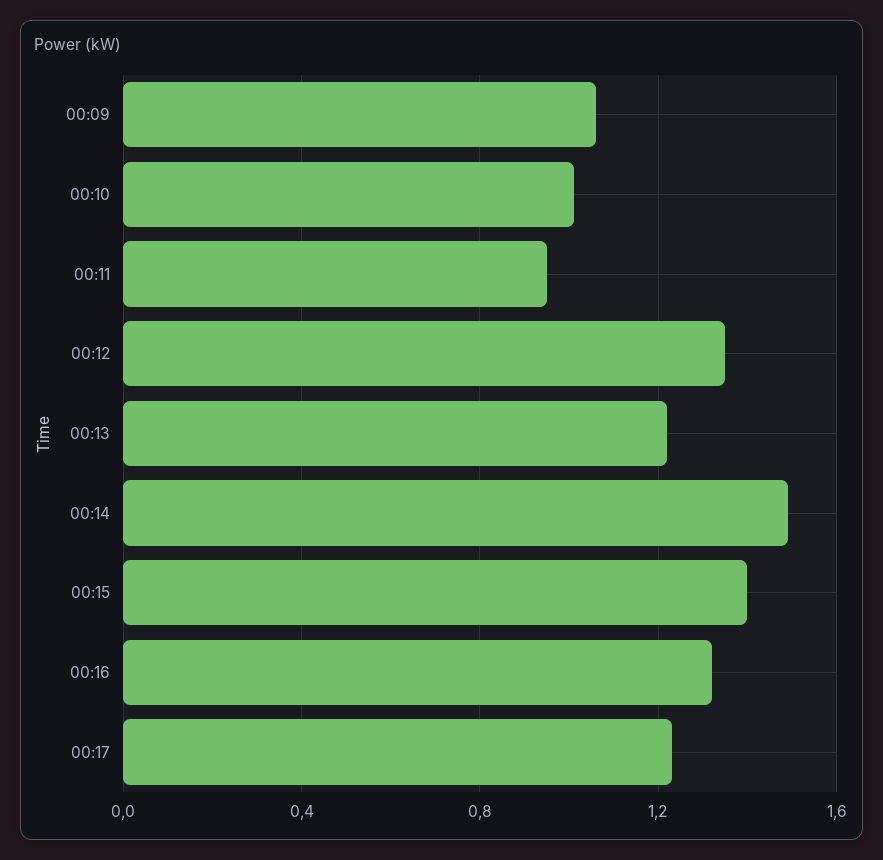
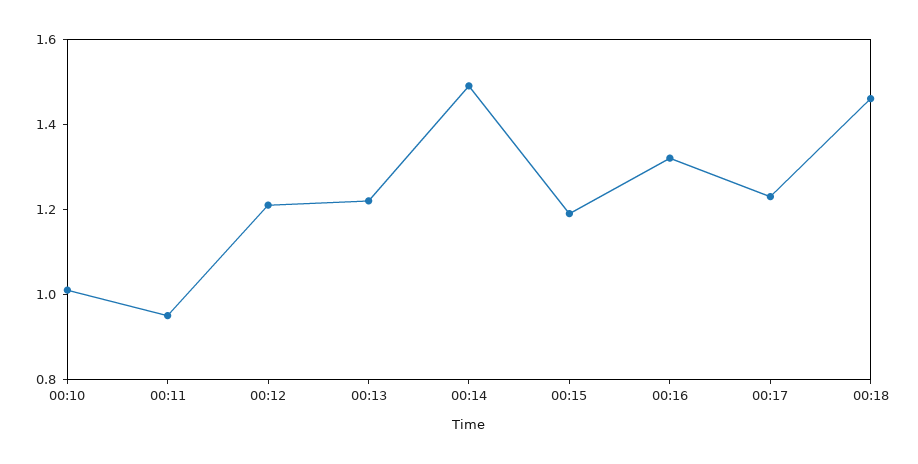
00:09: 1.05 -> none
00:12: 1.35 -> 1.2
00:15: 1.4 -> 1.2
00:18: none -> 1.45

